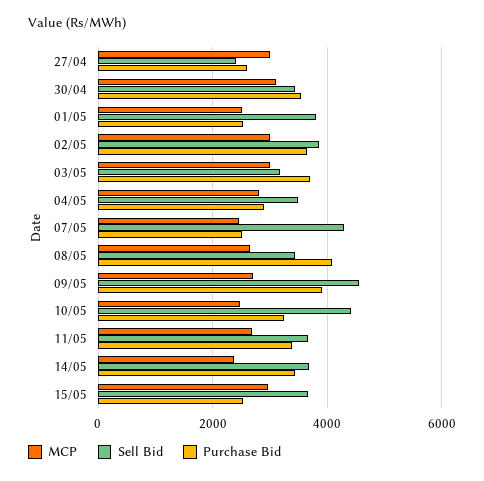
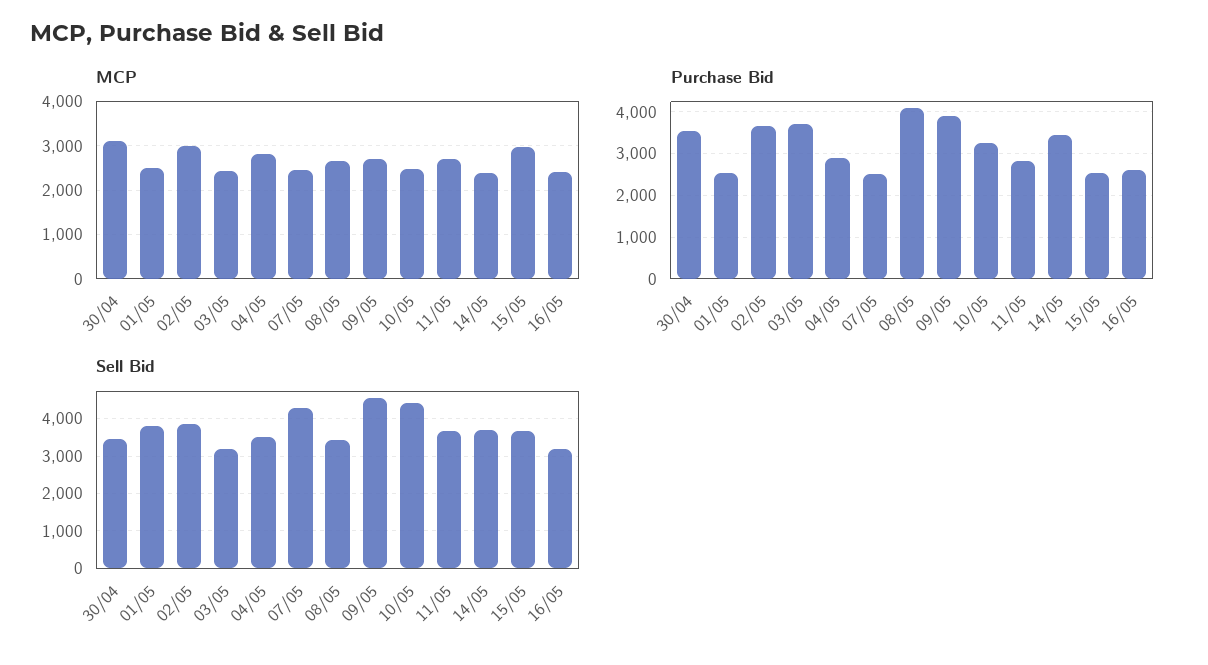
MCP, 27/04: 3000 -> none
Sell Bid, 27/04: 2400 -> none
Purchase Bid, 27/04: 2600 -> none
MCP, 03/05: 3000 -> 2400
Purchase Bid, 11/05: 3400 -> 2800
MCP, 16/05: none -> 2400
Purchase Bid, 16/05: none -> 2600
Sell Bid, 16/05: none -> 3200

